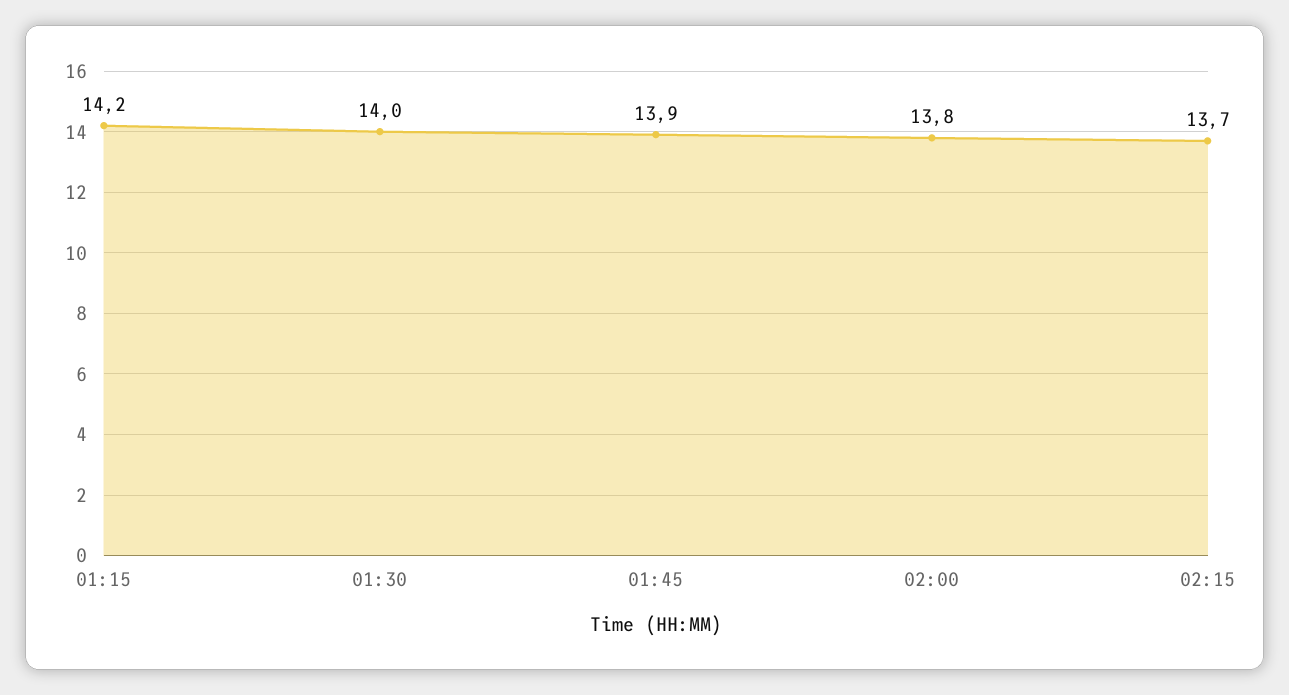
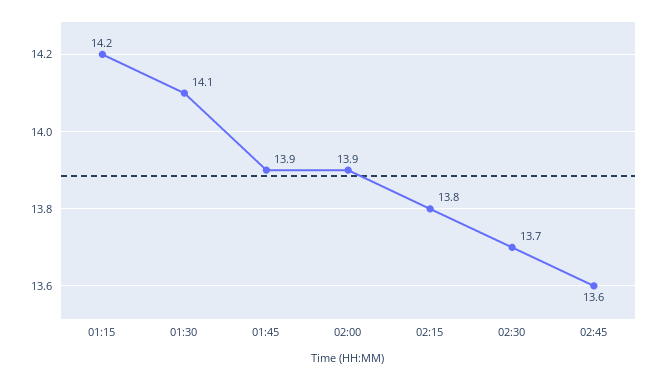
01:30: 14 -> 14.1
02:00: 13.8 -> 13.9
02:15: 13.7 -> 13.8
02:30: none -> 13.7
02:45: none -> 13.6

